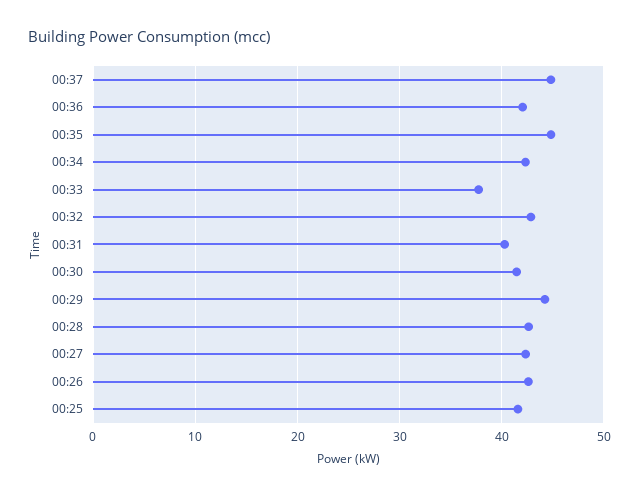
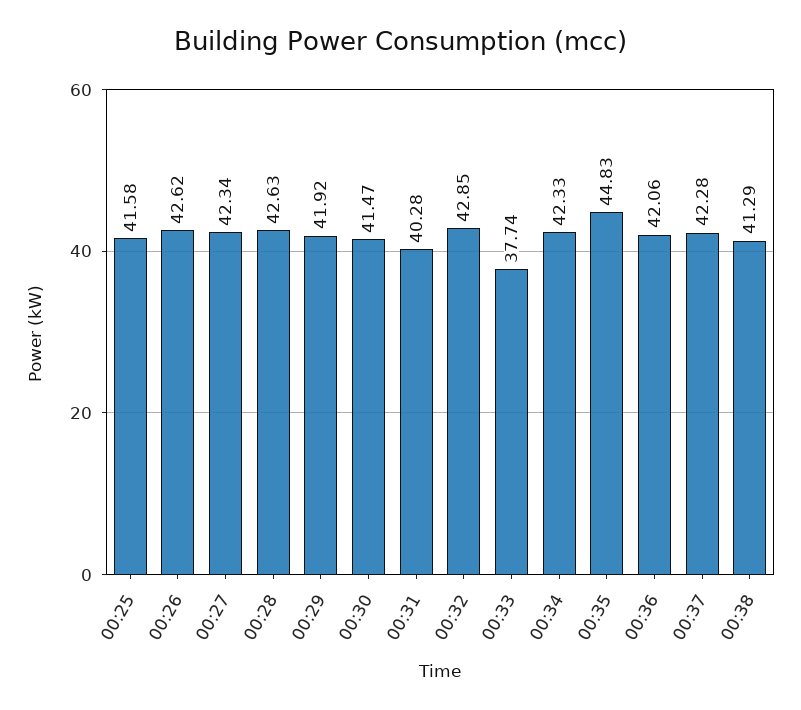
00:37: 45 -> 42.28
00:29: 44 -> 41.92
00:38: none -> 41.29

